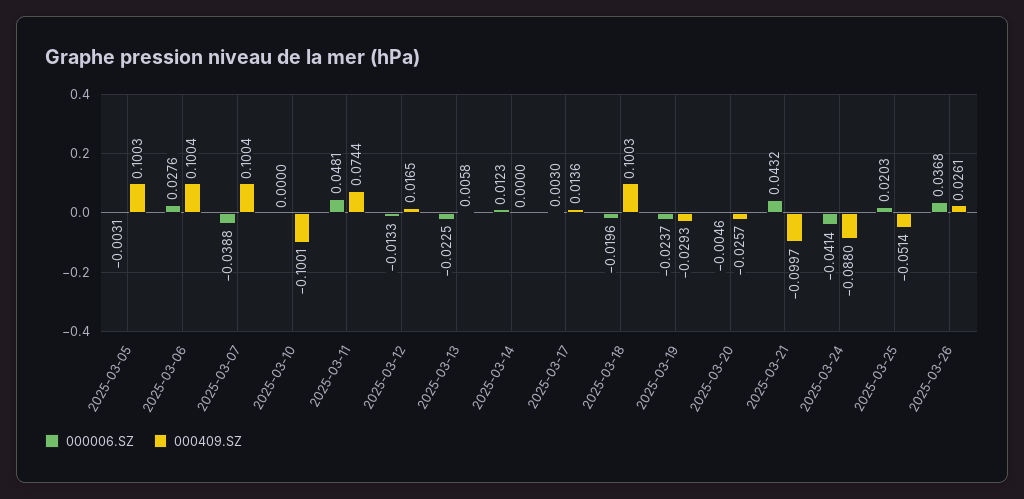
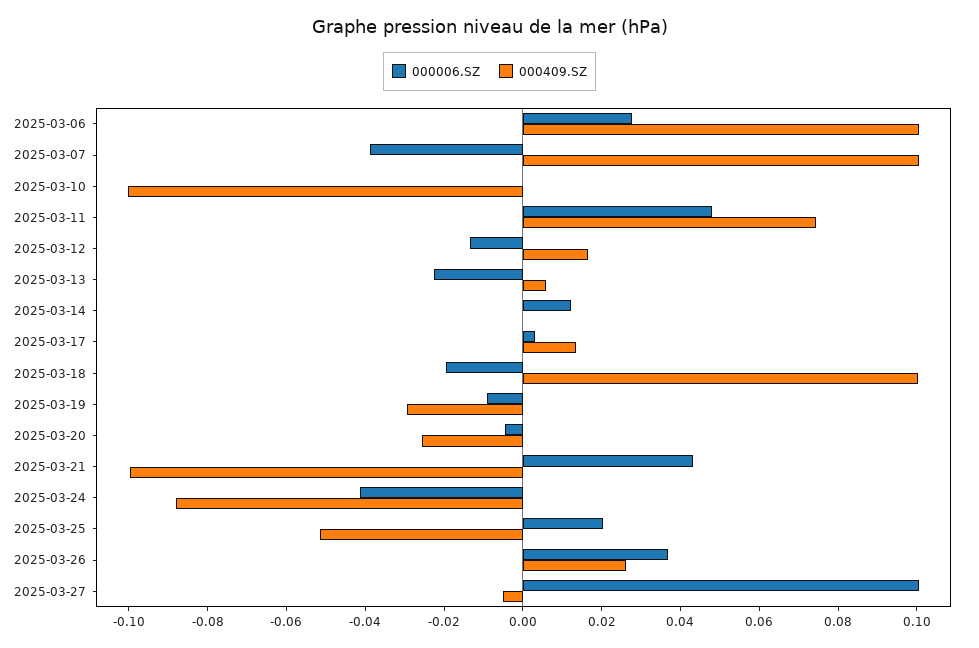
000006.SZ, 2025-03-05: -0.0031 -> none
000409.SZ, 2025-03-05: 0.1003 -> none
000006.SZ, 2025-03-19: -0.0237 -> -0.01
000006.SZ, 2025-03-27: none -> 0.1
000409.SZ, 2025-03-27: none -> -0.005

